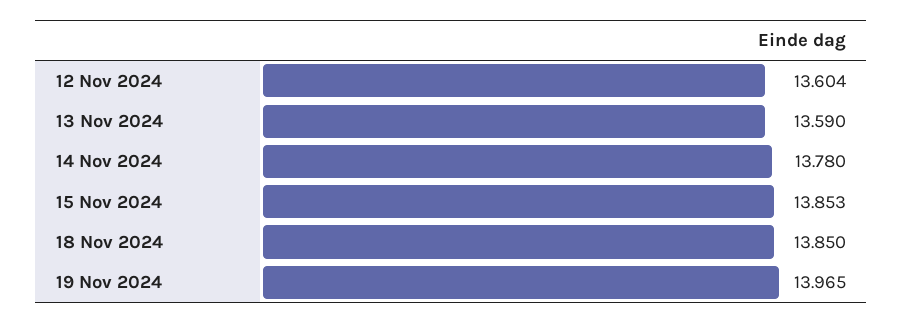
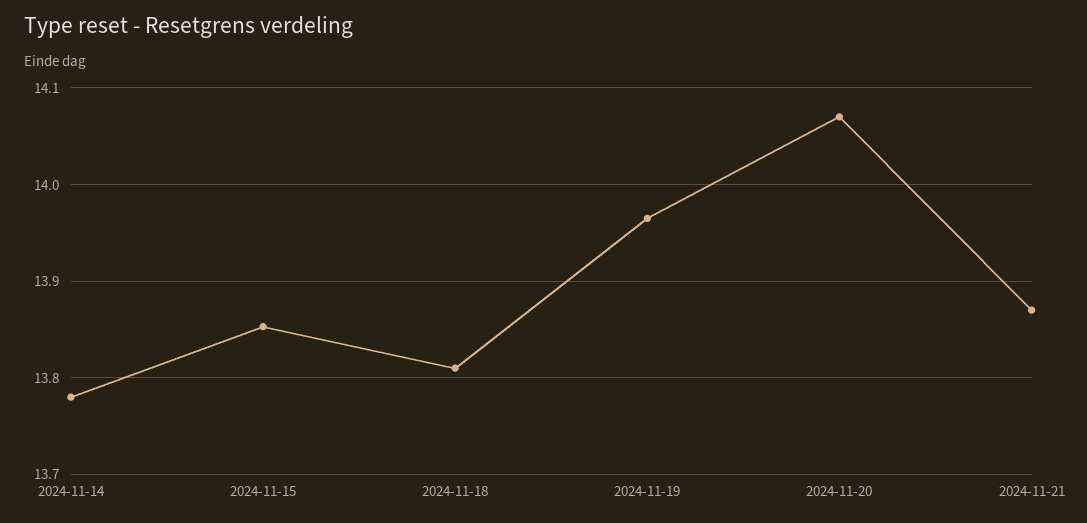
12 Nov 2024: 13.604 -> none
13 Nov 2024: 13.59 -> none
18 Nov 2024: 13.85 -> 13.81
2024-11-20: none -> 14.07
2024-11-21: none -> 13.87

